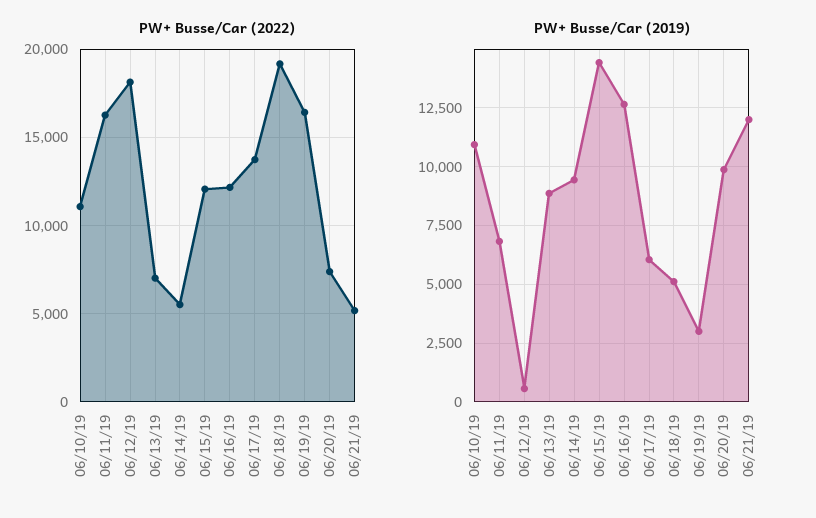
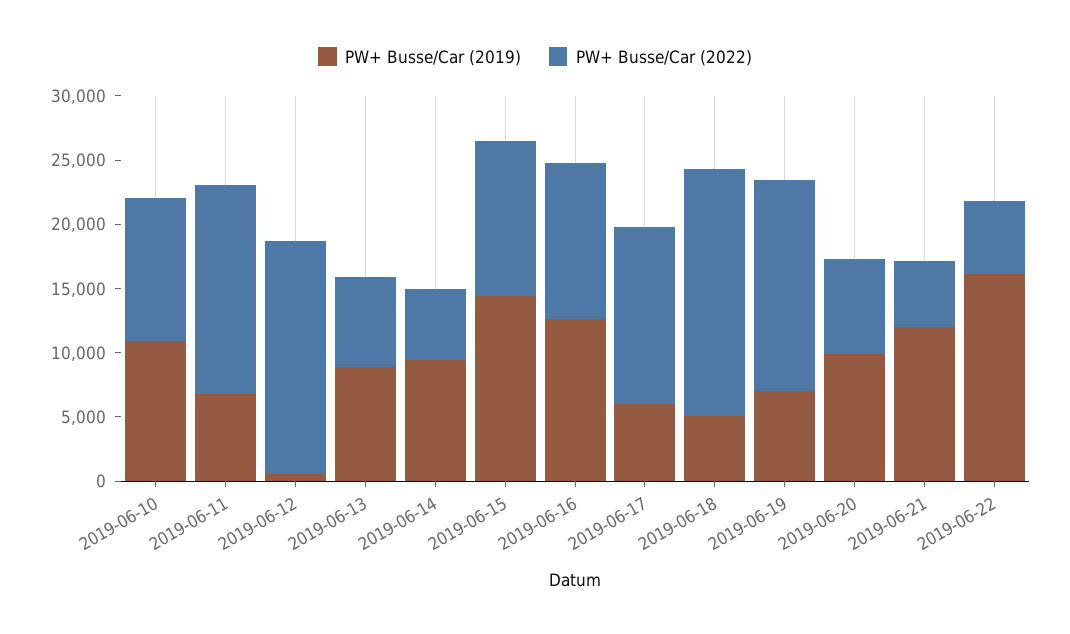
PW+ Busse/Car (2019), 06/19/19: 3000 -> 7000
PW+ Busse/Car (2019), 2019-06-22: none -> 16000
PW+ Busse/Car (2022), 2019-06-22: none -> 6000

